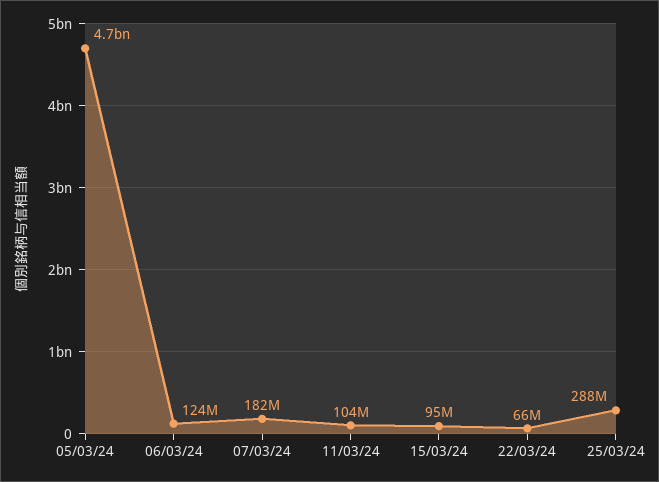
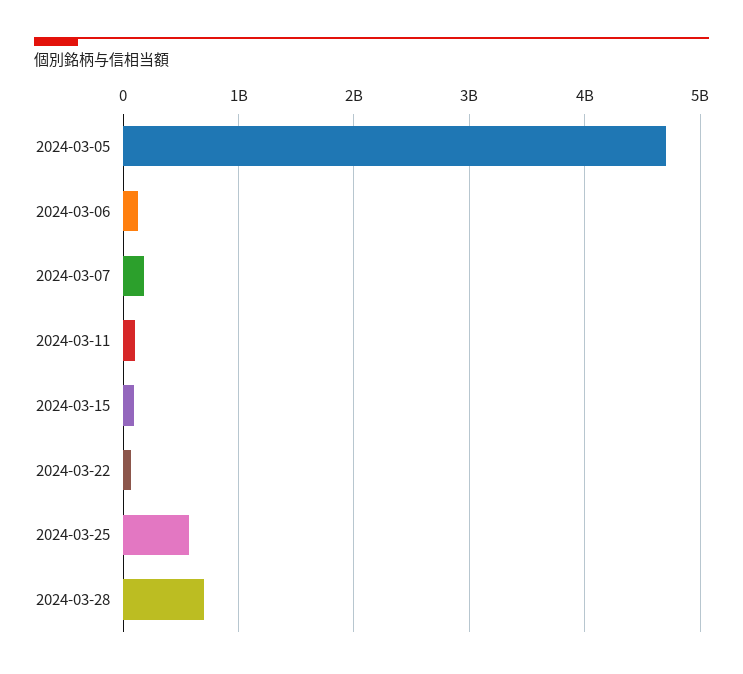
25/03/24: 288000000 -> 600000000
2024-03-28: none -> 700000000

